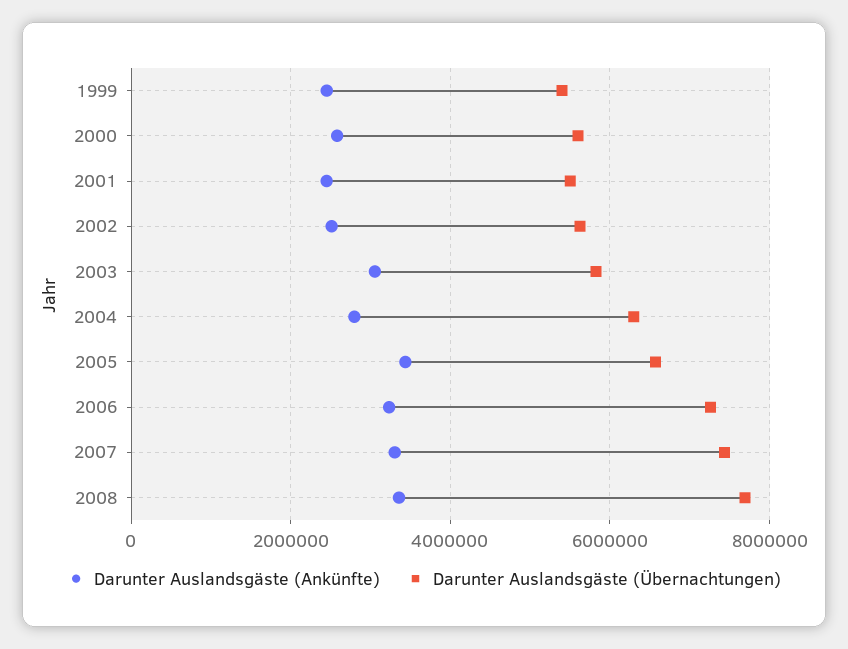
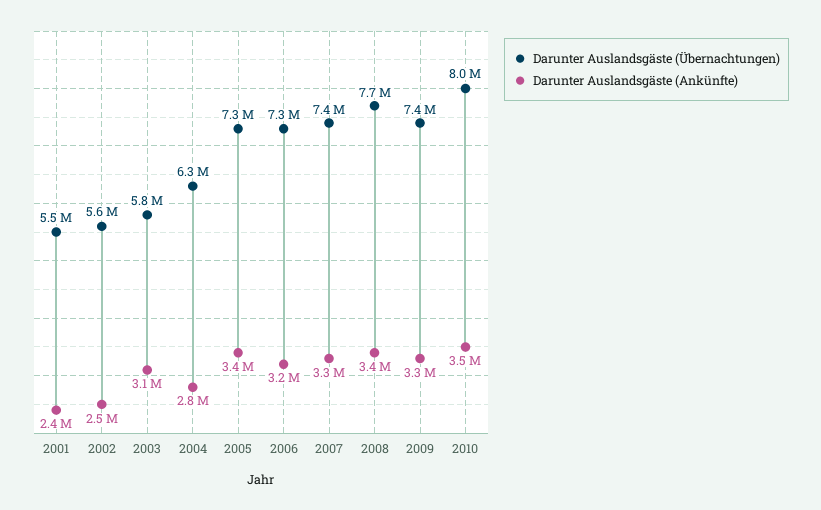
Darunter Auslandsgäste (Ankünfte), 1999: 2400000 -> none
Darunter Auslandsgäste (Übernachtungen), 1999: 5400000 -> none
Darunter Auslandsgäste (Ankünfte), 2000: 2600000 -> none
Darunter Auslandsgäste (Übernachtungen), 2000: 5600000 -> none
Darunter Auslandsgäste (Übernachtungen), 2005: 6600000 -> 7300000
Darunter Auslandsgäste (Übernachtungen), 2009: none -> 7400000
Darunter Auslandsgäste (Ankünfte), 2009: none -> 3300000
Darunter Auslandsgäste (Übernachtungen), 2010: none -> 8000000
Darunter Auslandsgäste (Ankünfte), 2010: none -> 3500000

